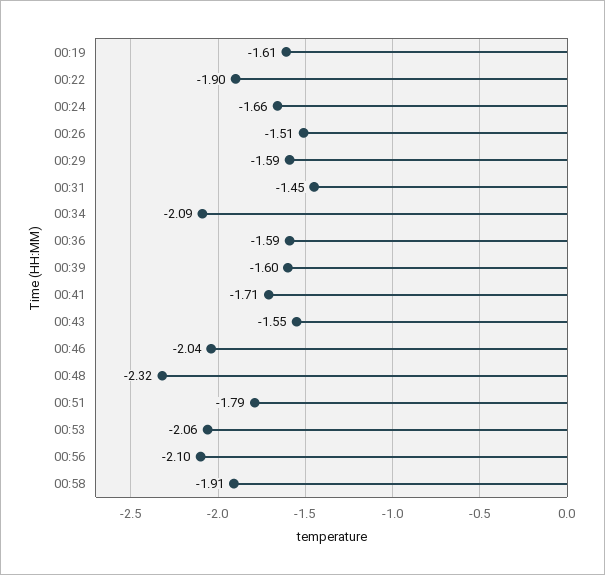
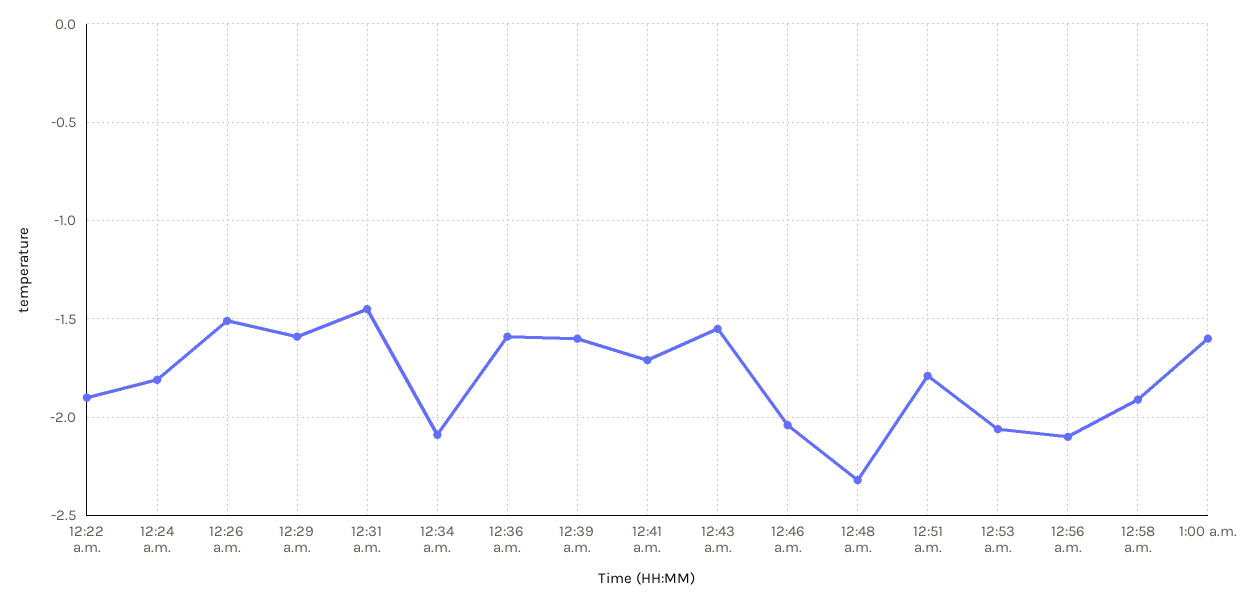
00:19: -1.61 -> none
00:24: -1.66 -> -1.8
1:00 a.m.: none -> -1.6

